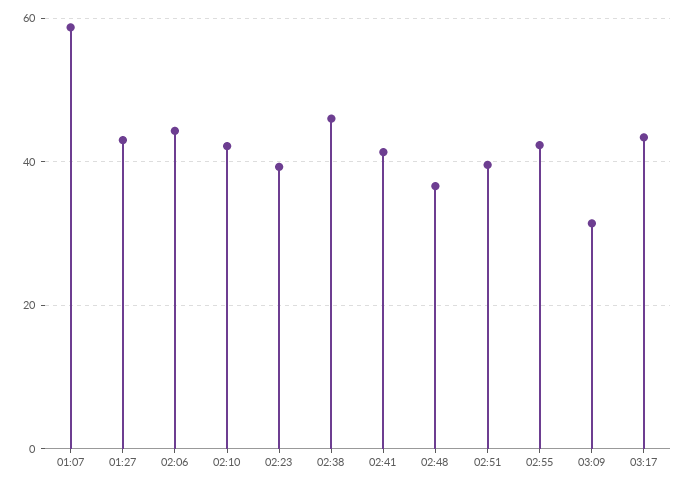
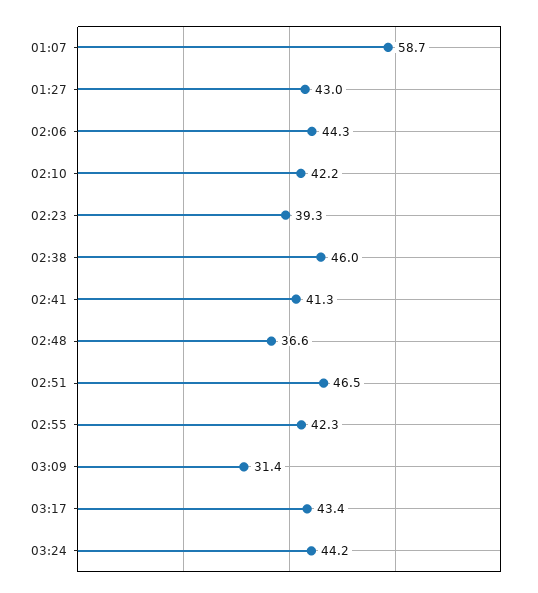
02:51: 40 -> 46.5
03:24: none -> 44.2

